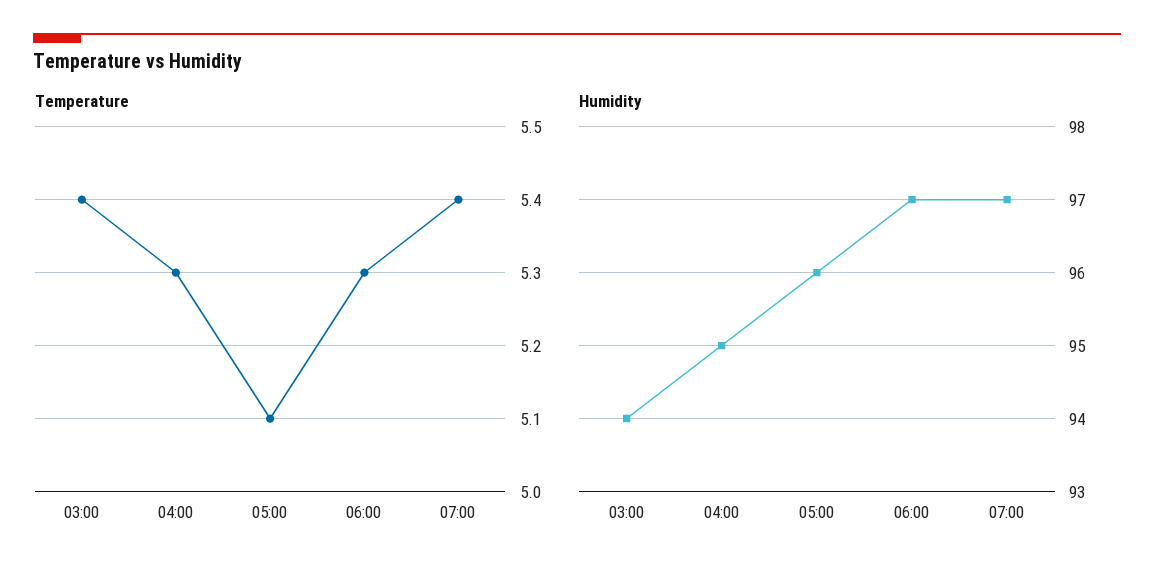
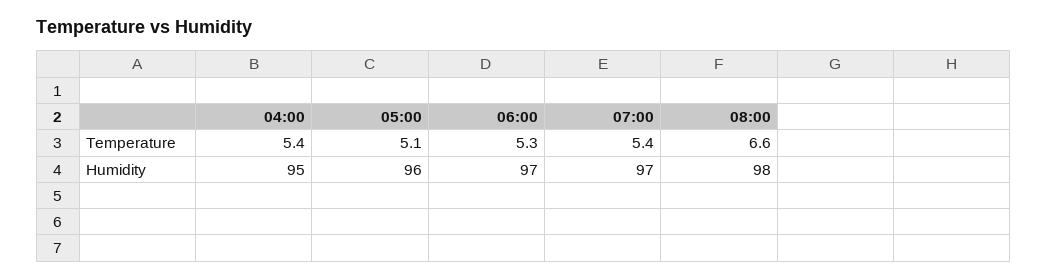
Temperature, 03:00: 5.4 -> none
Temperature, 04:00: 5.3 -> 5.4
Humidity, 03:00: 94 -> none
Temperature, 08:00: none -> 6.6
Humidity, 08:00: none -> 98

